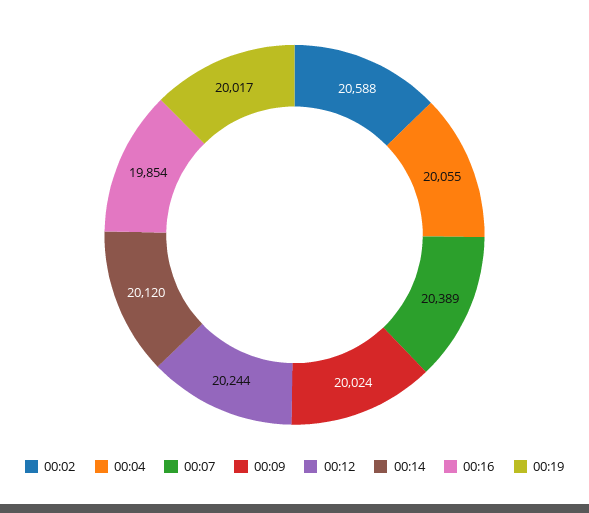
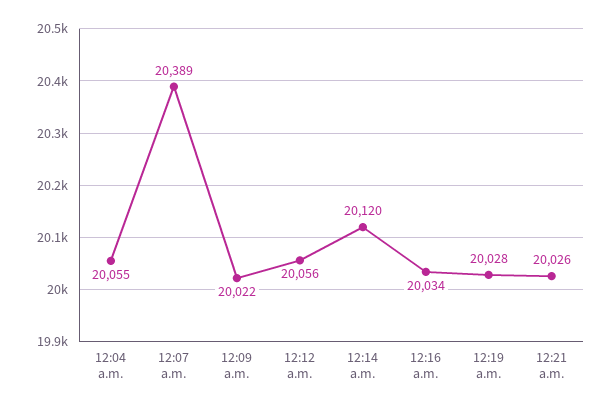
00:02: 20588 -> none
00:09: 20024 -> 20022
00:12: 20244 -> 20056
00:16: 19854 -> 20034
00:19: 20017 -> 20028
12:21 a.m.: none -> 20026

